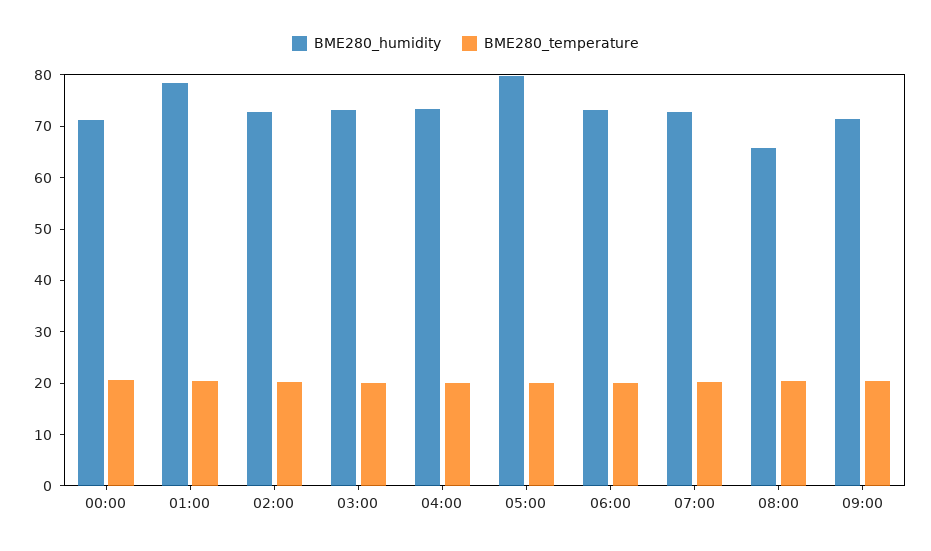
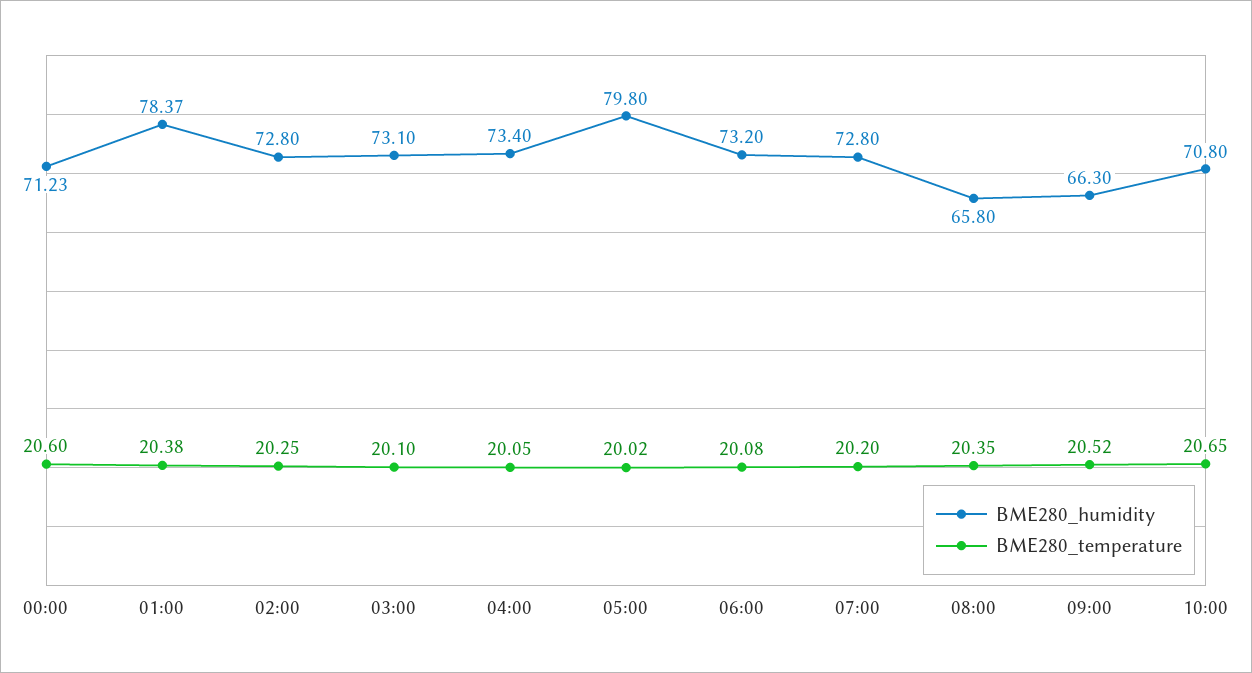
BME280_humidity, 09:00: 72 -> 66.3
BME280_humidity, 10:00: none -> 70.8
BME280_temperature, 10:00: none -> 20.65

